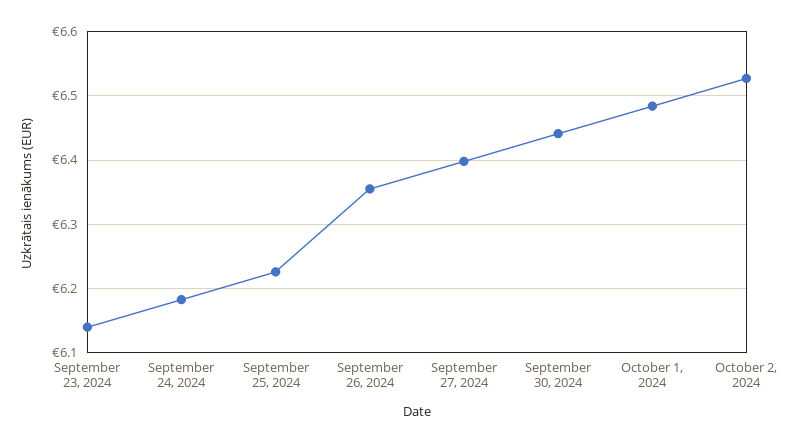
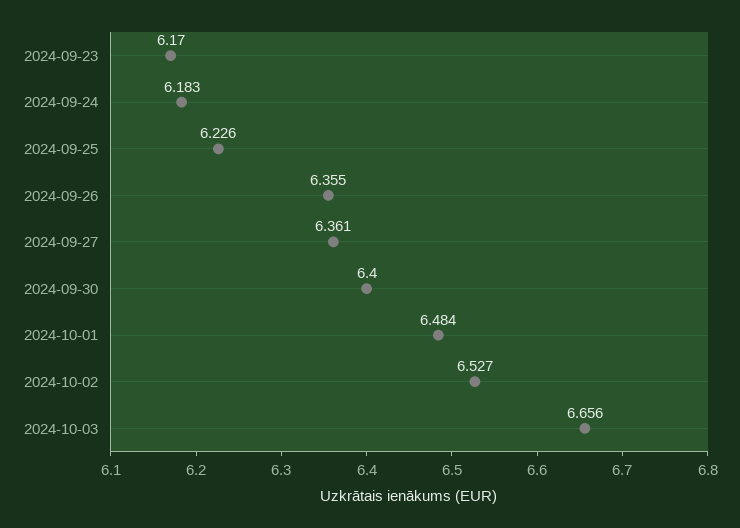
September 23, 2024: 6.14 -> 6.17
September 27, 2024: 6.4 -> 6.361
September 30, 2024: 6.44 -> 6.4
2024-10-03: none -> 6.656

